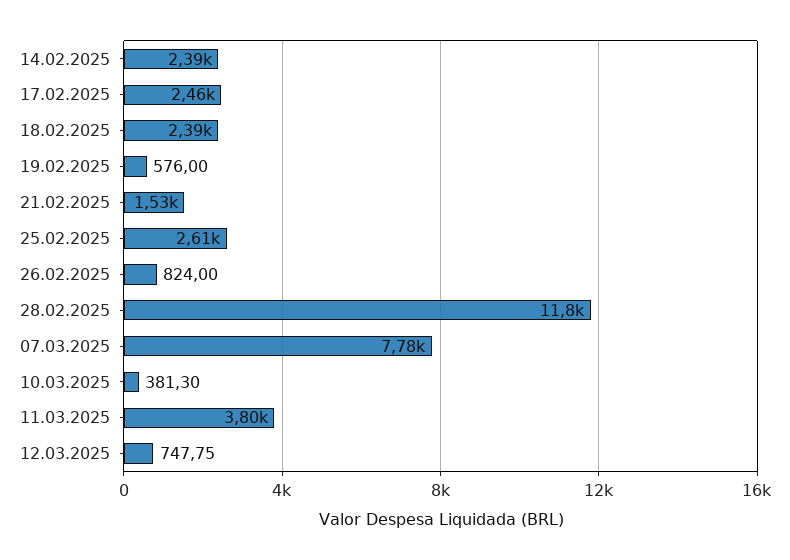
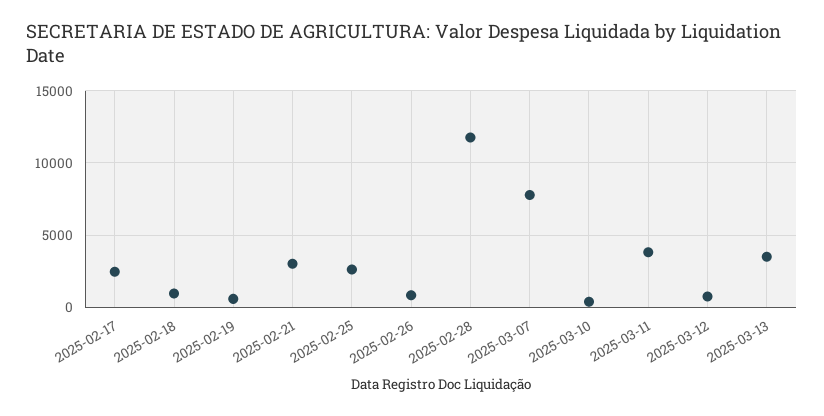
14.02.2025: 2390 -> none
18.02.2025: 2390 -> 1000
21.02.2025: 1530 -> 3000
2025-03-13: none -> 3500

